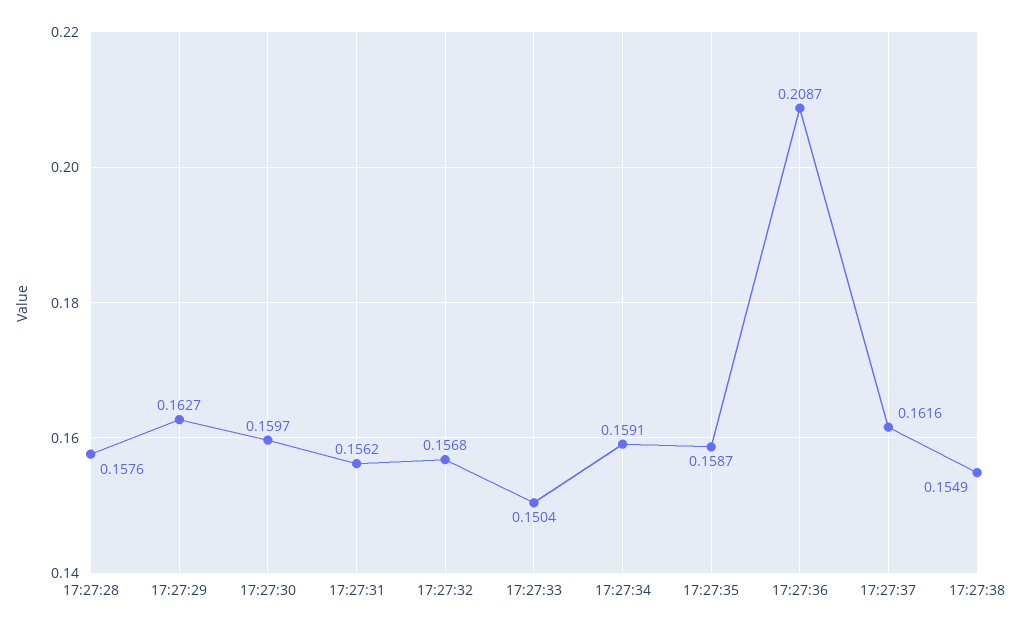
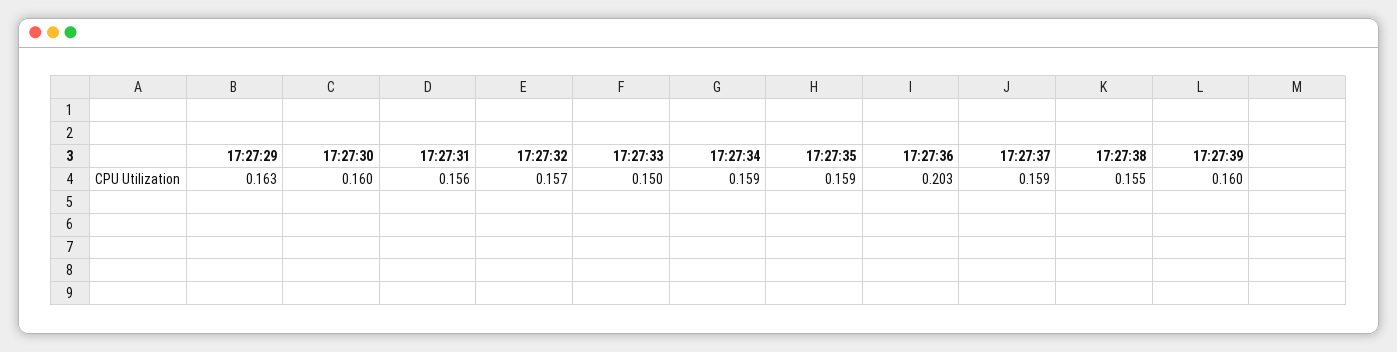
17:27:28: 0.1576 -> none
17:27:36: 0.2087 -> 0.203
17:27:37: 0.1616 -> 0.159
17:27:39: none -> 0.16

